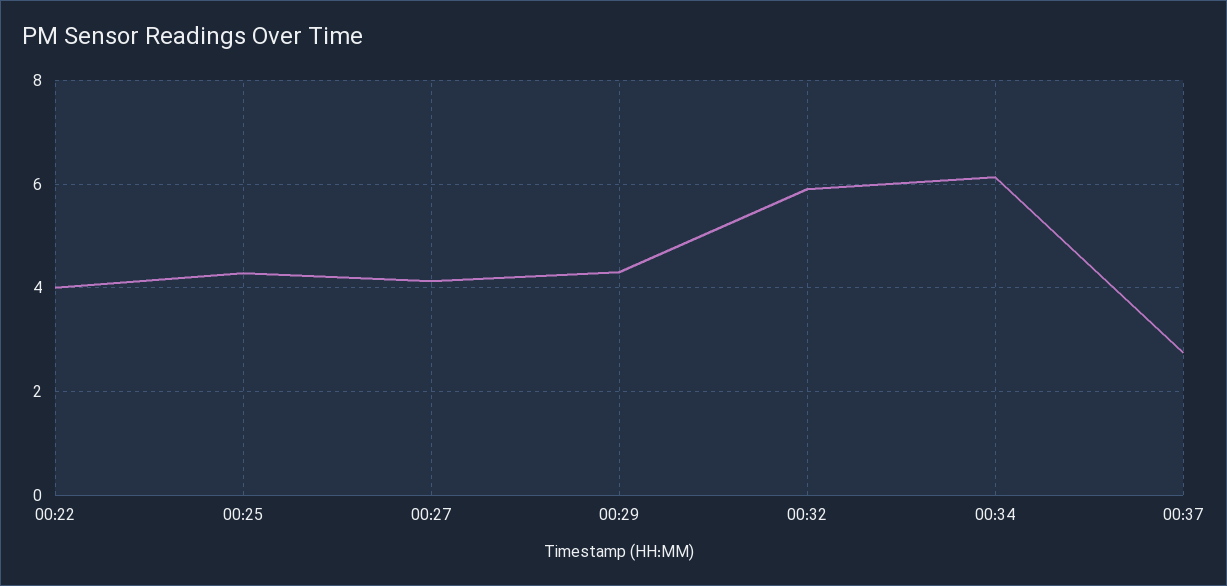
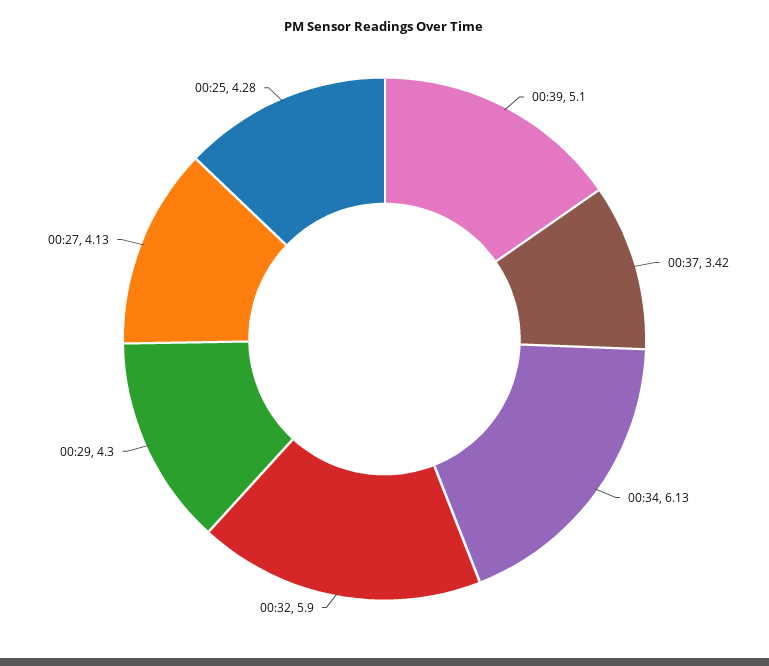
00:22: 4 -> none
00:37: 2.8 -> 3.42
00:39: none -> 5.1

